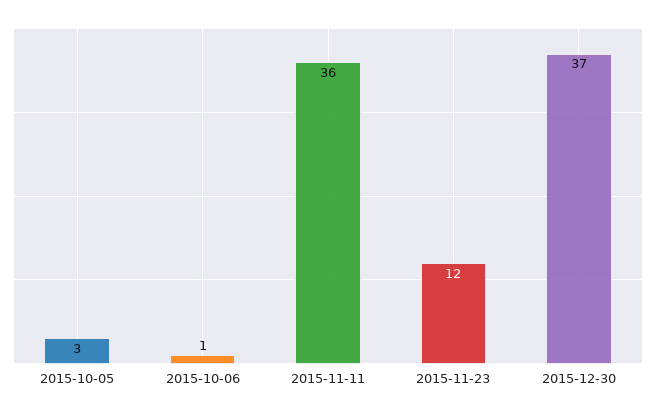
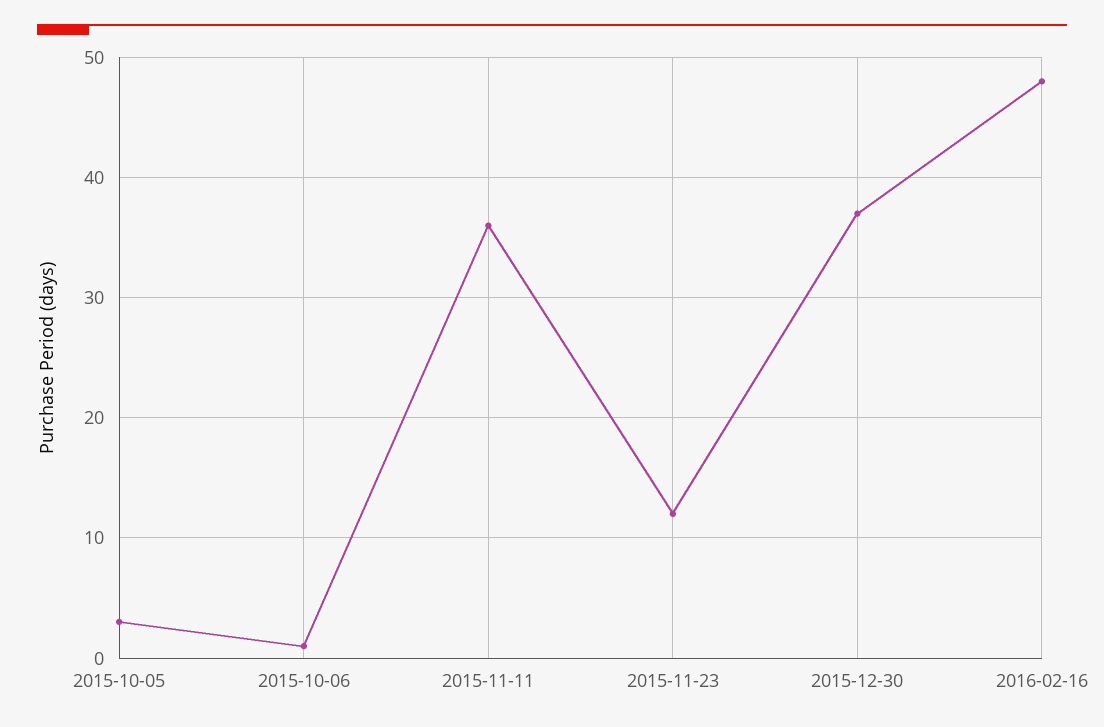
2016-02-16: none -> 48

